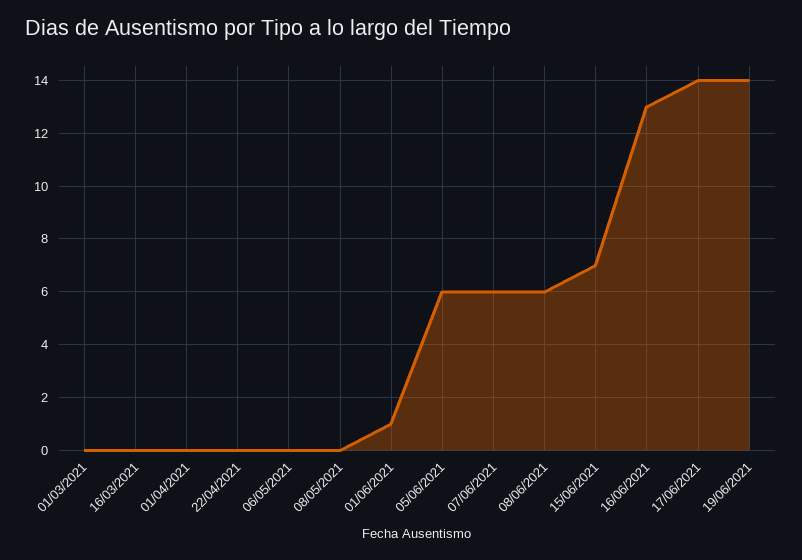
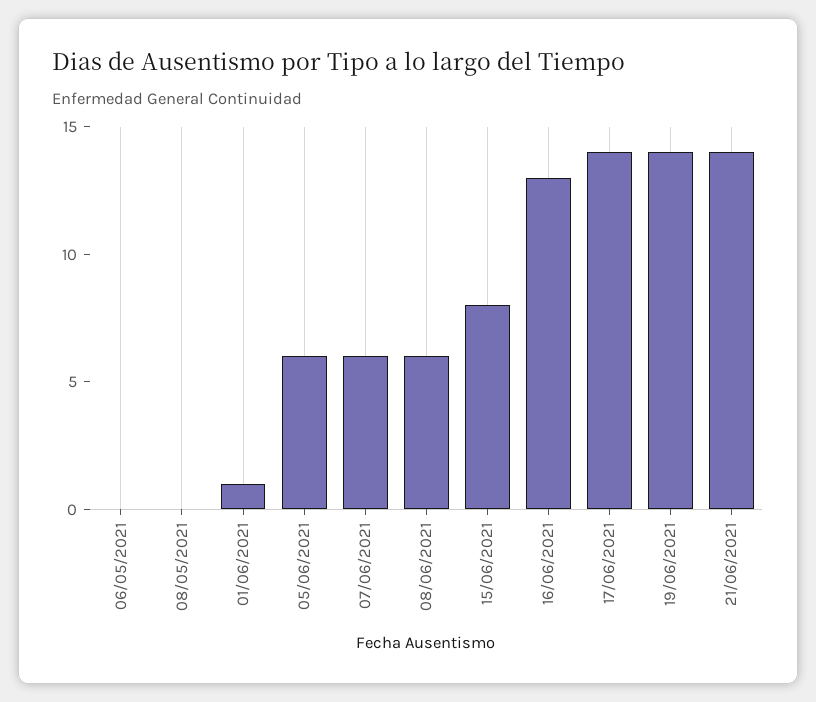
01/03/2021: 0 -> none
16/03/2021: 0 -> none
01/04/2021: 0 -> none
22/04/2021: 0 -> none
15/06/2021: 7 -> 8
21/06/2021: none -> 14

